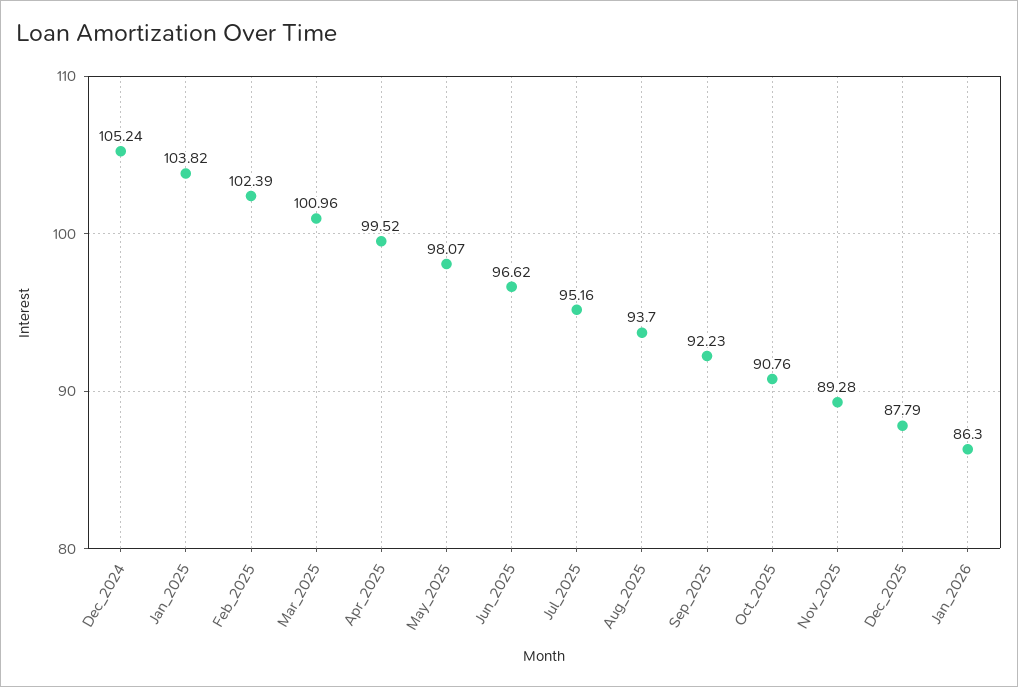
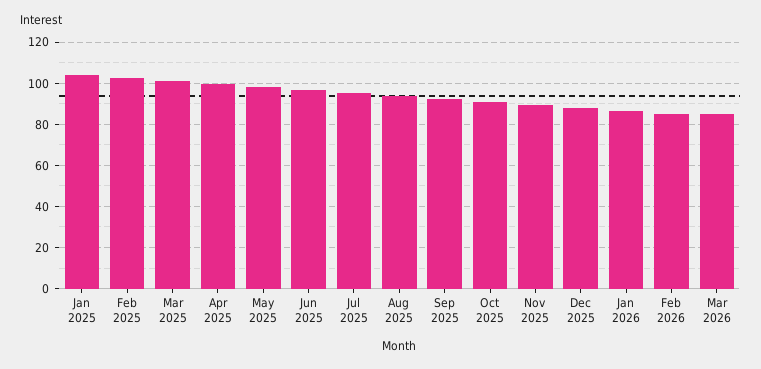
Dec_2024: 105.24 -> none
Feb 2026: none -> 85
Mar 2026: none -> 85

